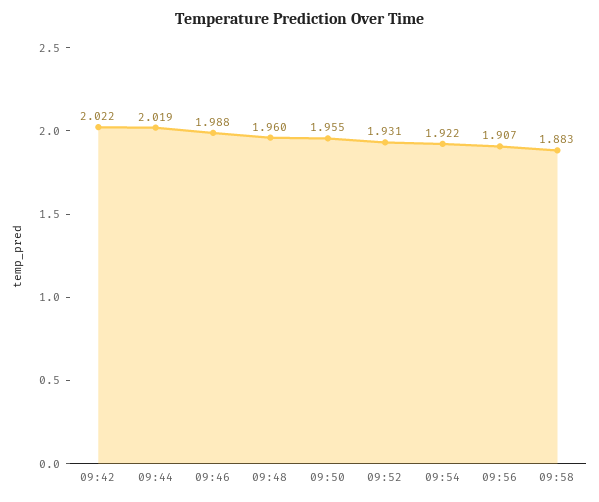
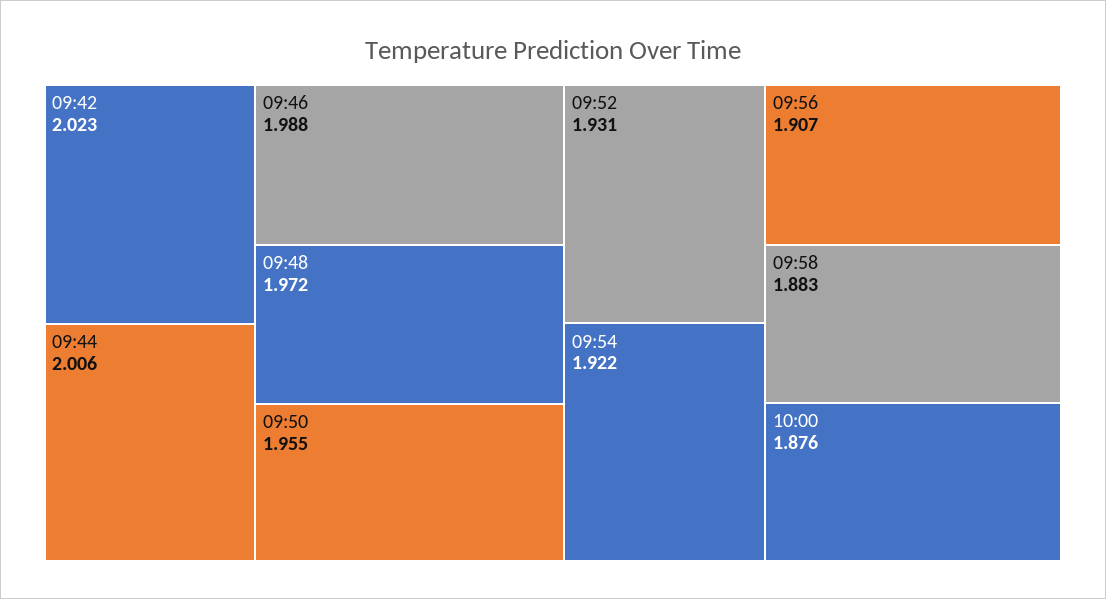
09:42: 2.022 -> 2.023
09:44: 2.019 -> 2.006
09:48: 1.96 -> 1.972
10:00: none -> 1.876

